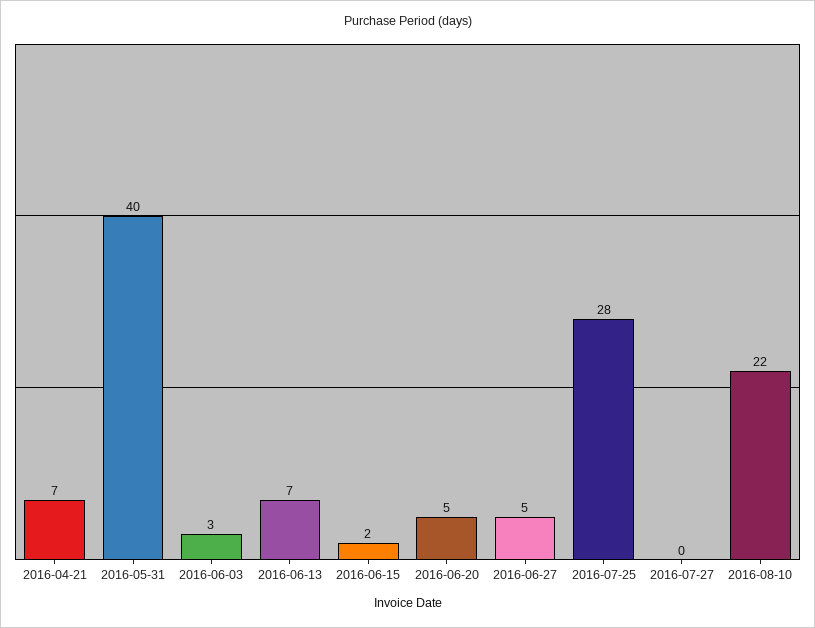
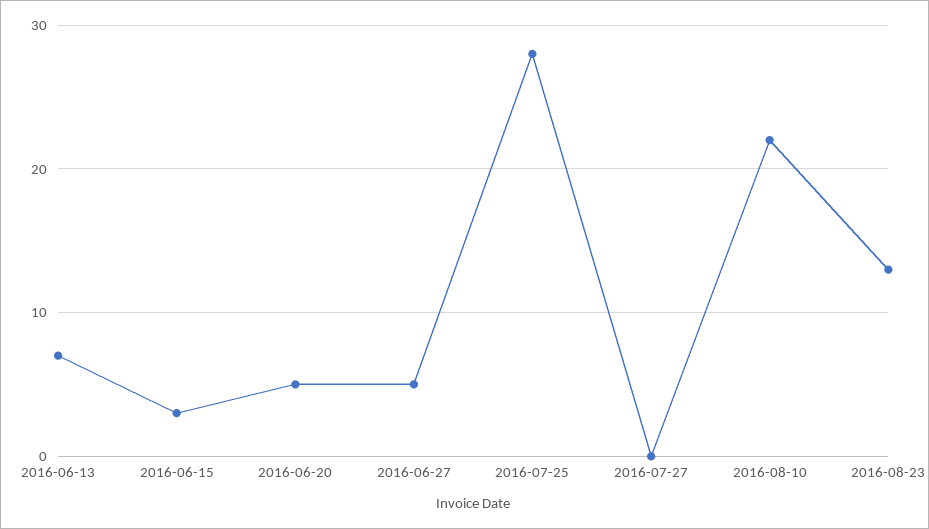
2016-04-21: 7 -> none
2016-05-31: 40 -> none
2016-06-03: 3 -> none
2016-06-15: 2 -> 3
2016-08-23: none -> 13

